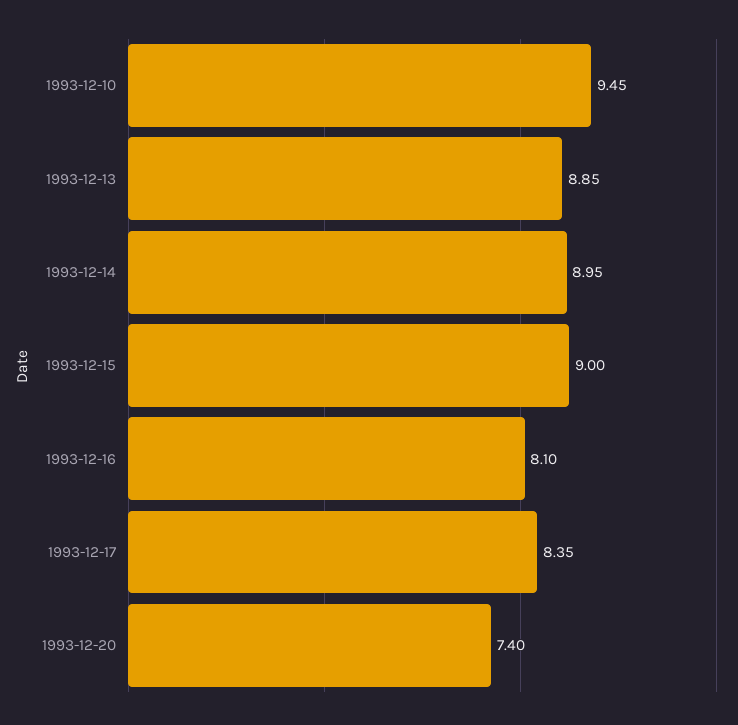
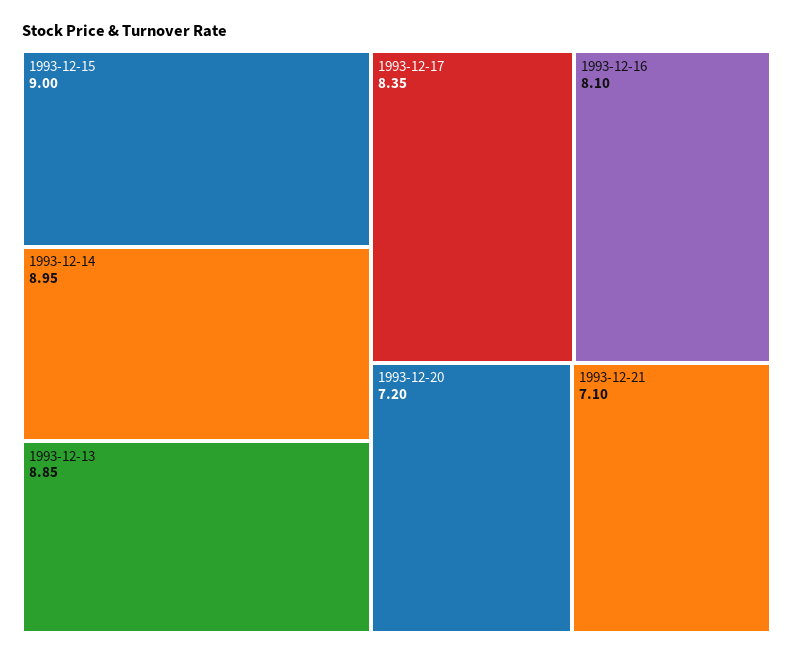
1993-12-10: 9.45 -> none
1993-12-20: 7.4 -> 7.2
1993-12-21: none -> 7.1

